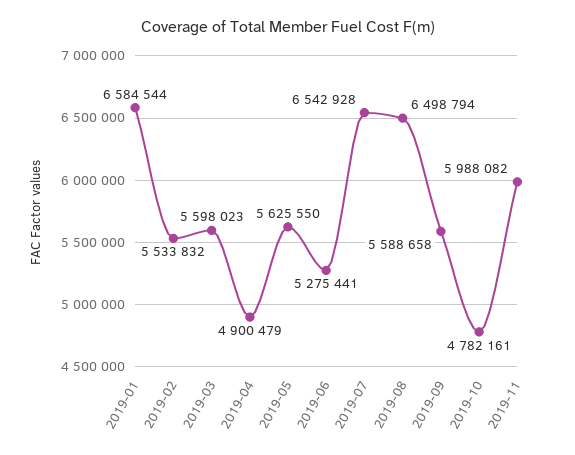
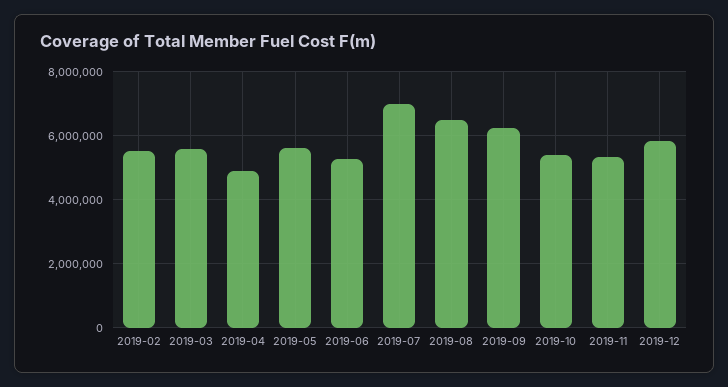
2019-01: 6584544 -> none
2019-07: 6542928 -> 7000000
2019-09: 5588658 -> 6200000
2019-10: 4782161 -> 5400000
2019-11: 5988082 -> 5400000
2019-12: none -> 5800000

